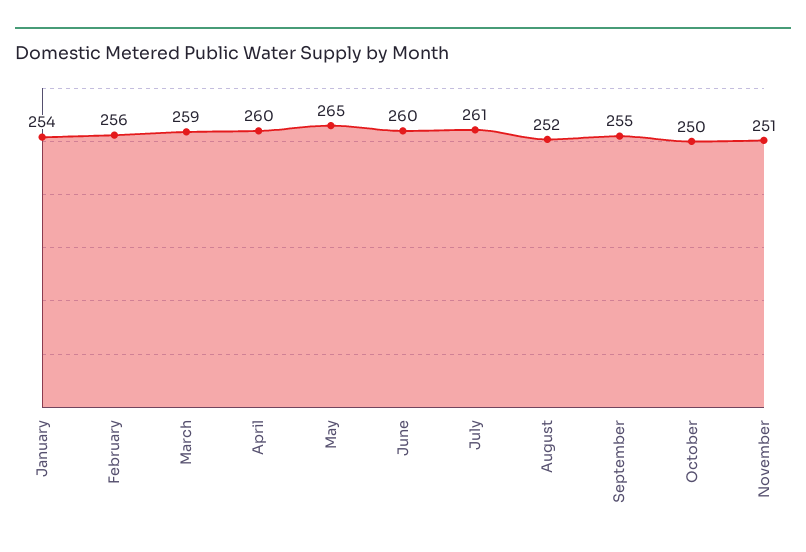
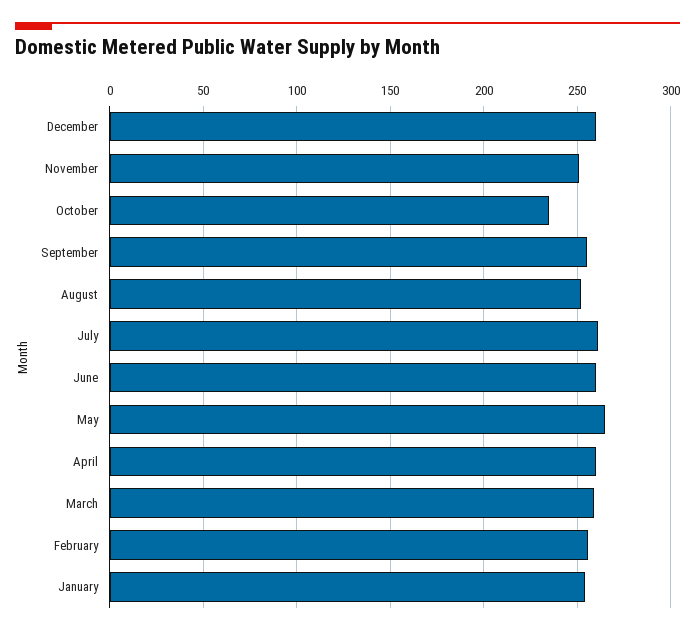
October: 250 -> 235
December: none -> 260

